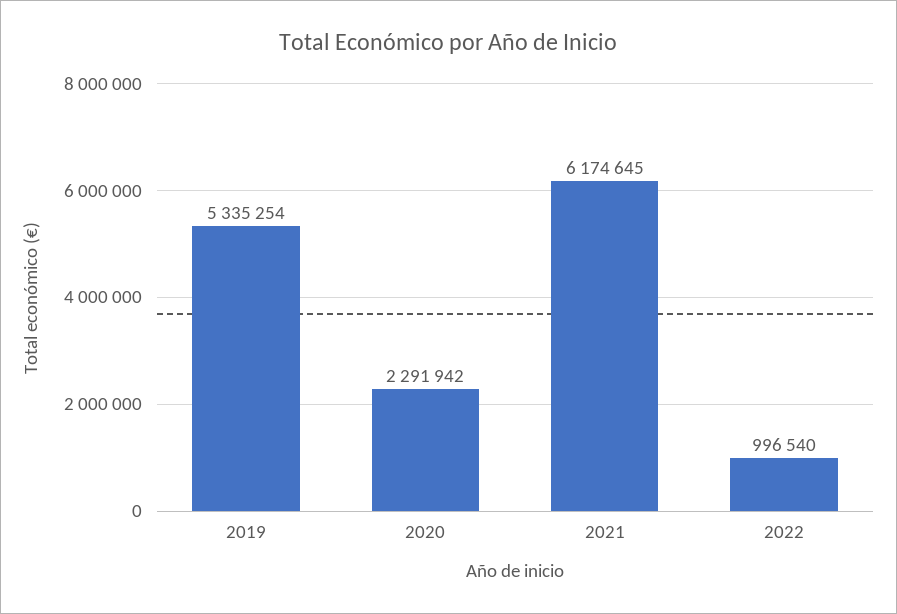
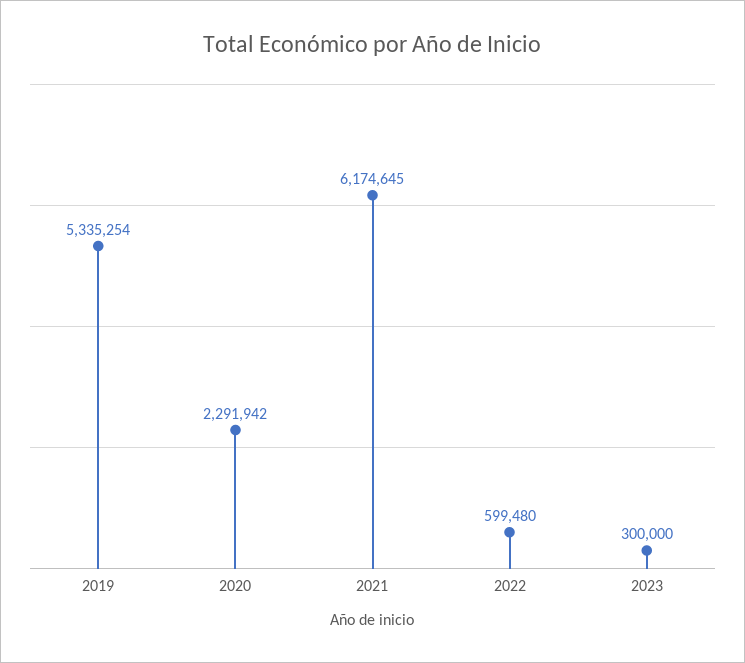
2022: 996540 -> 599480
2023: none -> 300000

